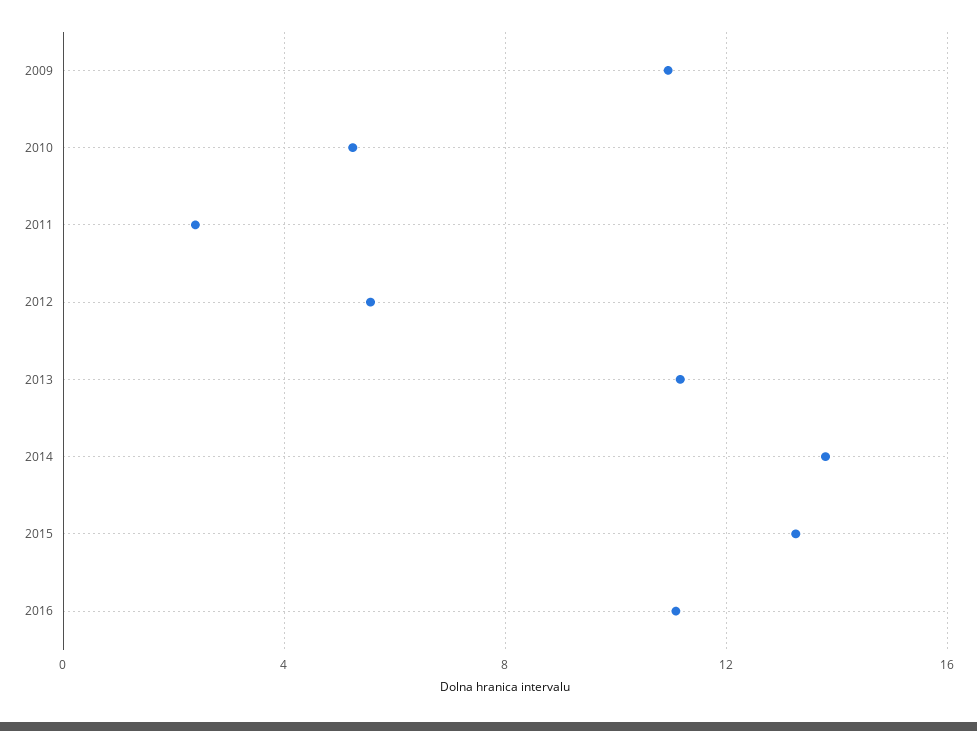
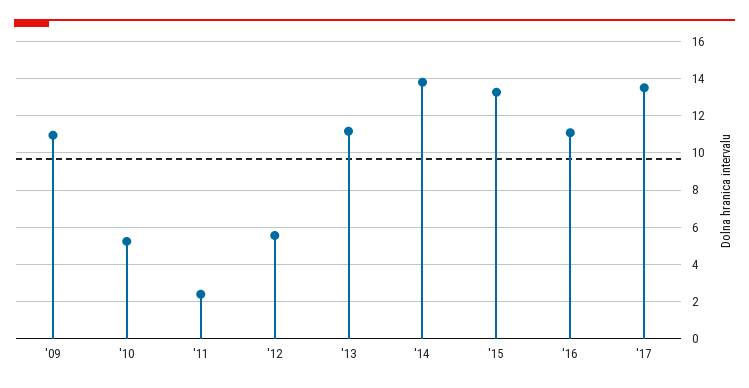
'17: none -> 13.5

